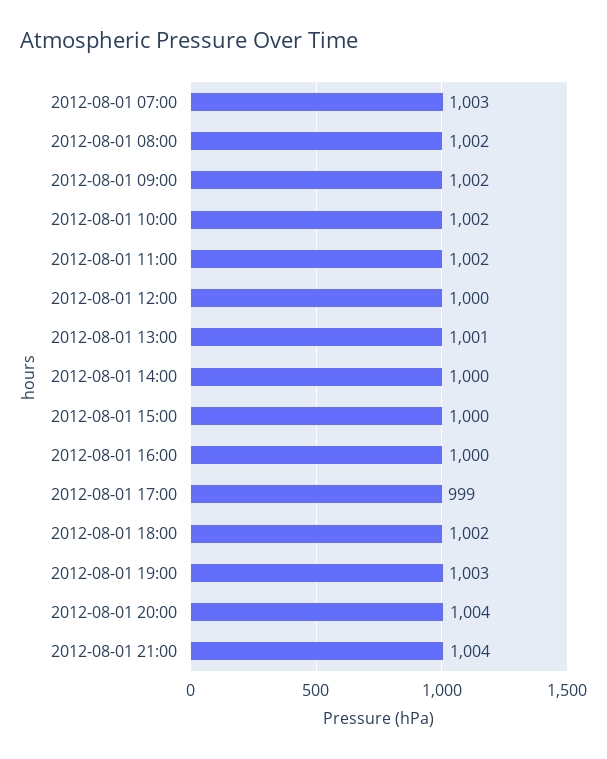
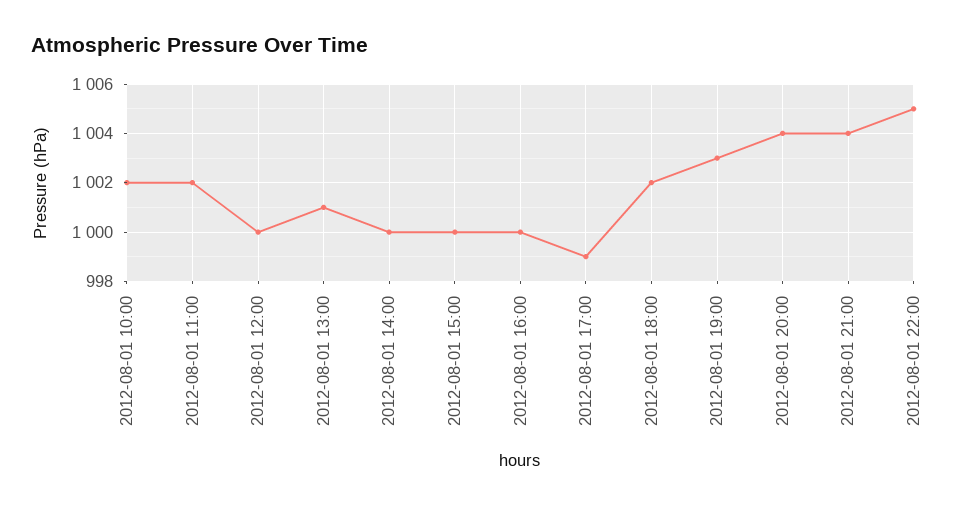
2012-08-01 07:00: 1003 -> none
2012-08-01 08:00: 1002 -> none
2012-08-01 09:00: 1002 -> none
2012-08-01 22:00: none -> 1005

